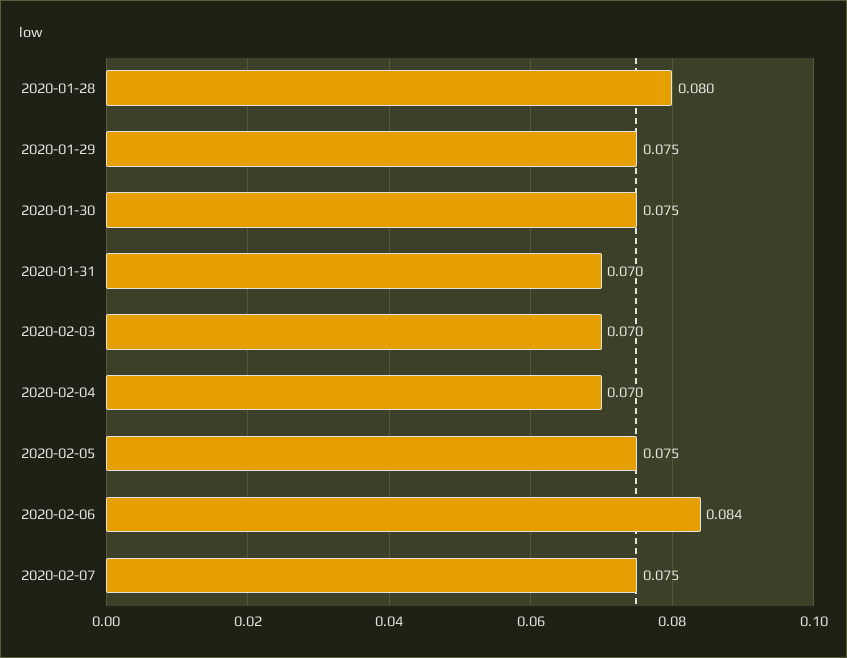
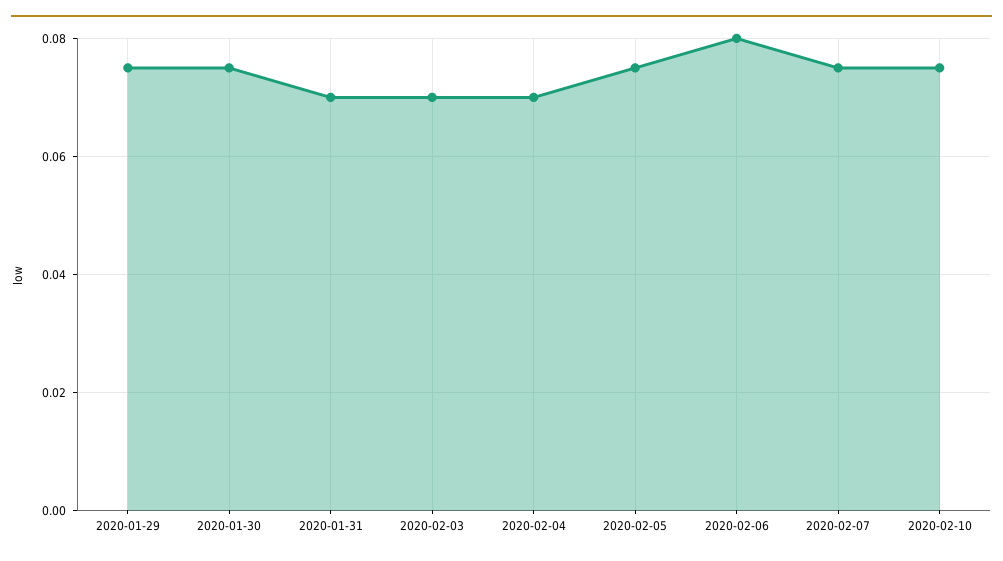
2020-01-28: 0.08 -> none
2020-02-06: 0.084 -> 0.08
2020-02-10: none -> 0.075

